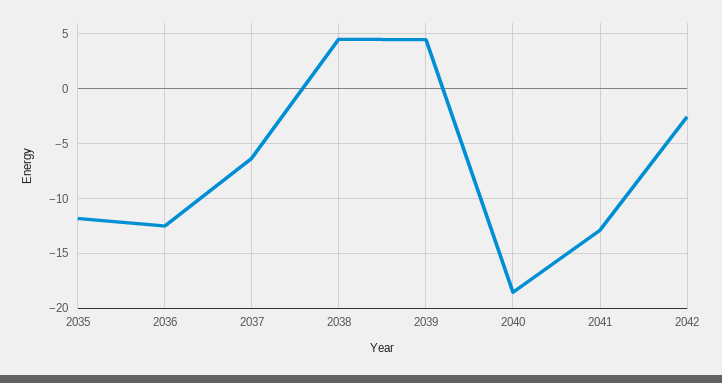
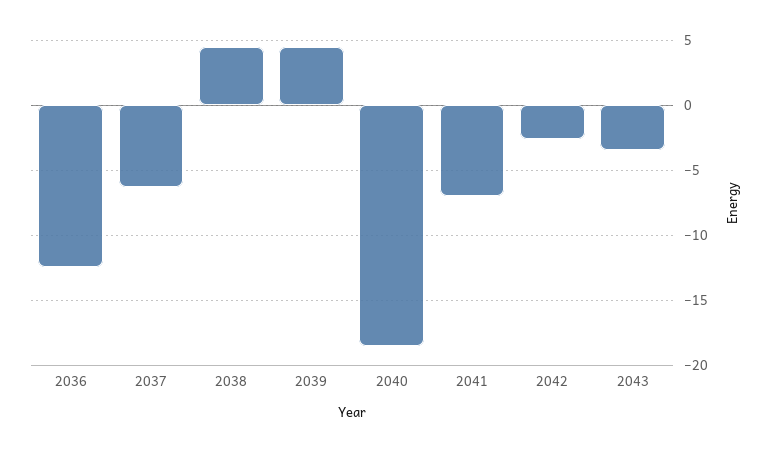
2035: -12 -> none
2041: -13 -> -7
2043: none -> -3.5

